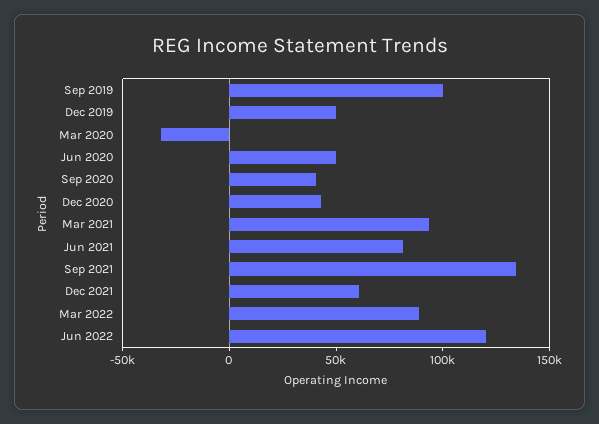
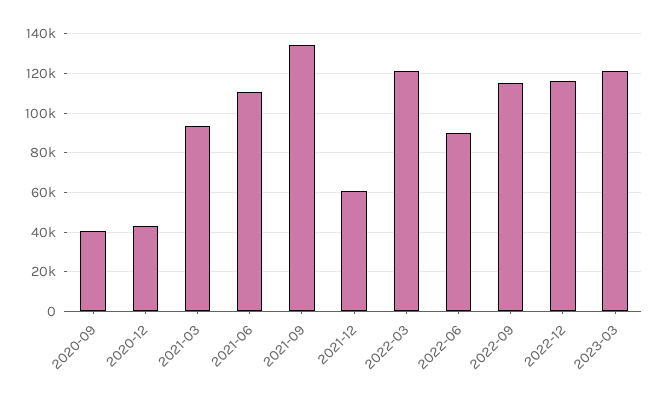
Sep 2019: 100000 -> none
Dec 2019: 50000 -> none
Mar 2020: -30000 -> none
Jun 2020: 50000 -> none
Jun 2021: 80000 -> 110000
Mar 2022: 90000 -> 120000
Jun 2022: 120000 -> 90000
2022-09: none -> 115000
2022-12: none -> 115000
2023-03: none -> 120000

